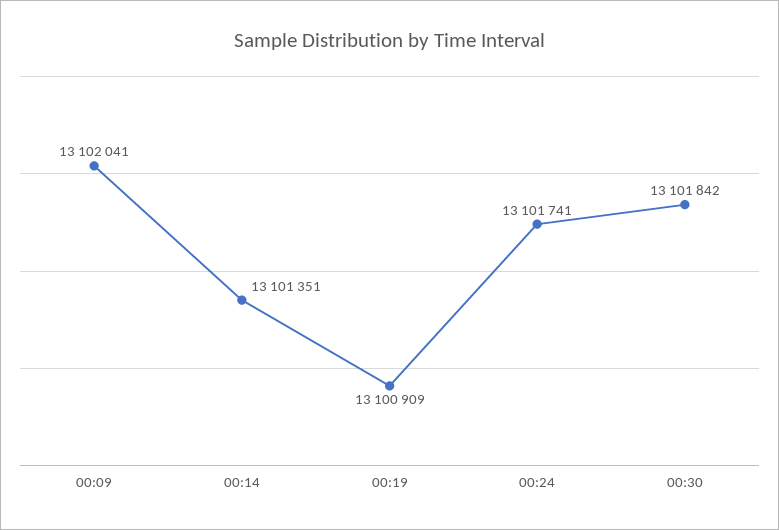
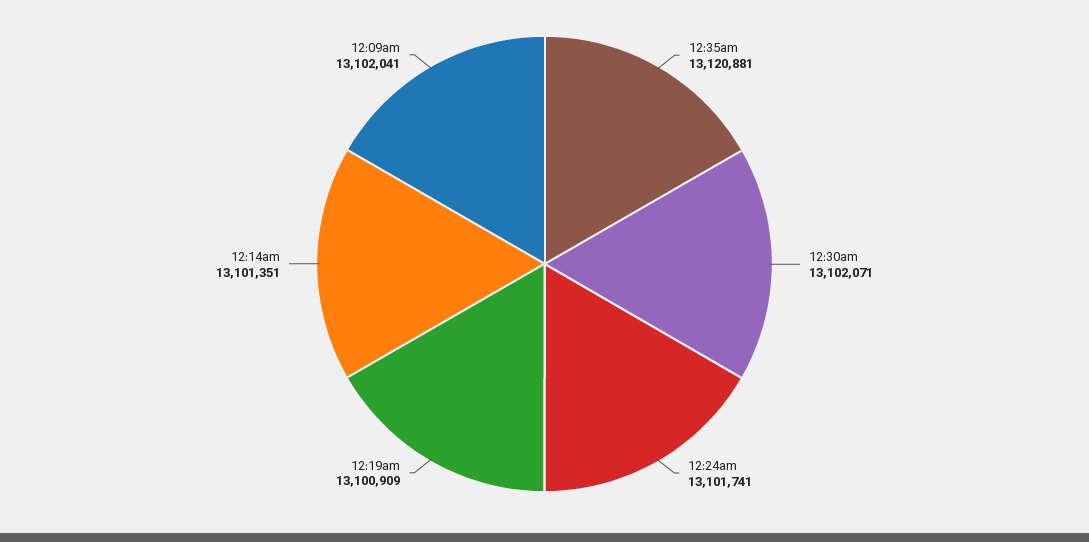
00:30: 13101842 -> 13102071
12:35am: none -> 13120881

